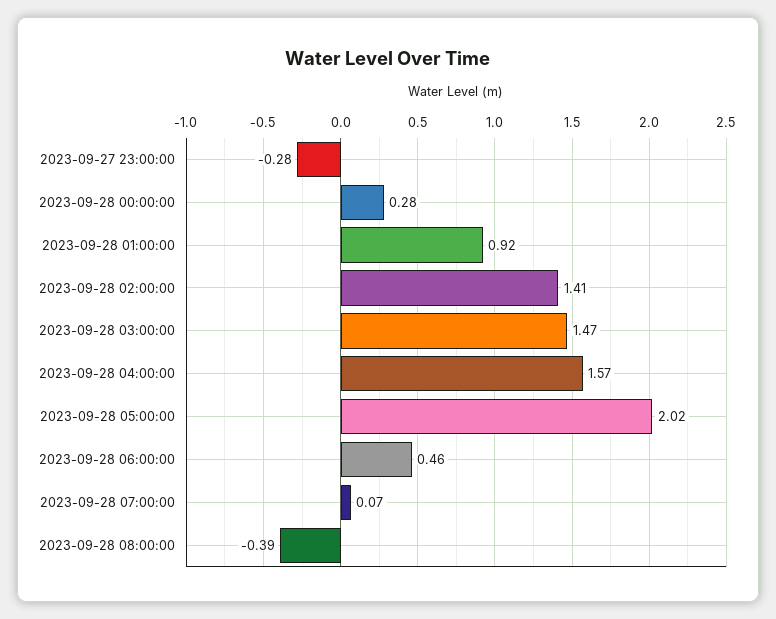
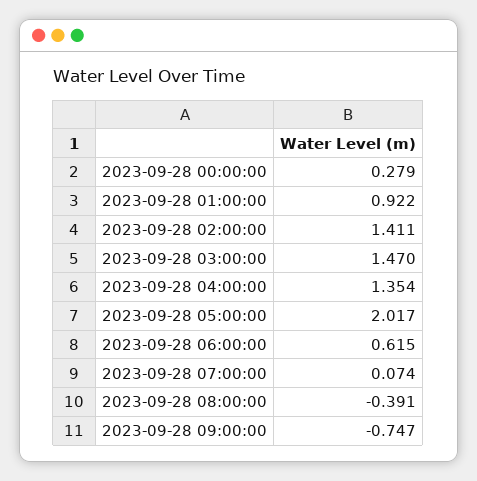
2023-09-27 23:00:00: -0.28 -> none
2023-09-28 04:00:00: 1.57 -> 1.354
2023-09-28 06:00:00: 0.46 -> 0.615
2023-09-28 09:00:00: none -> -0.747

